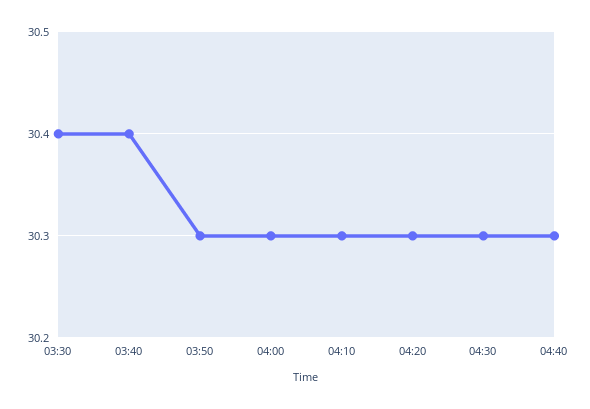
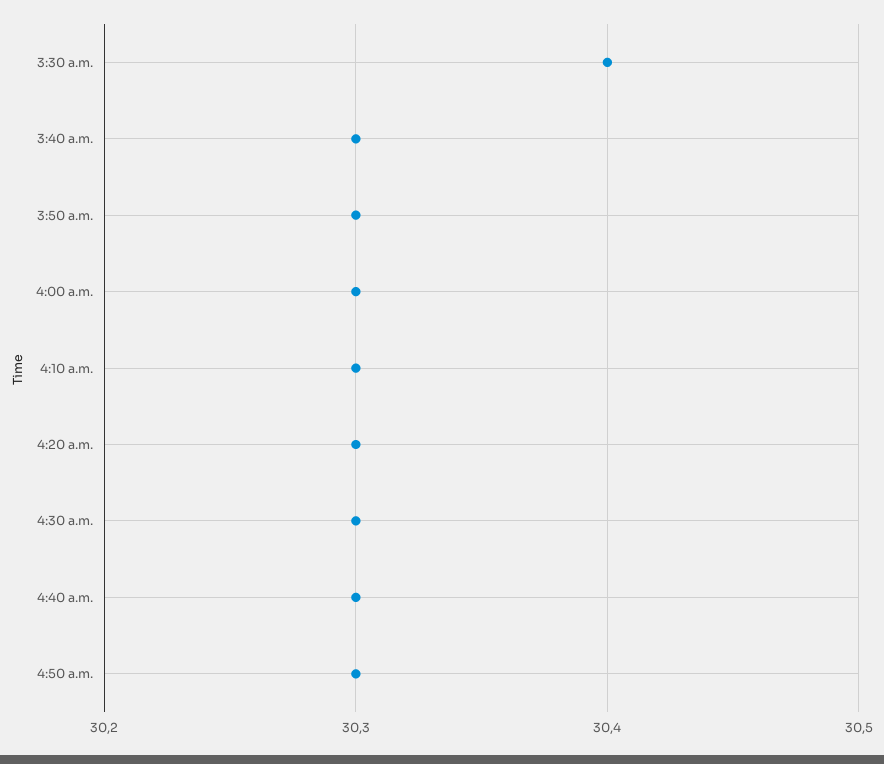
03:40: 30.4 -> 30.3
4:50 a.m.: none -> 30.3

